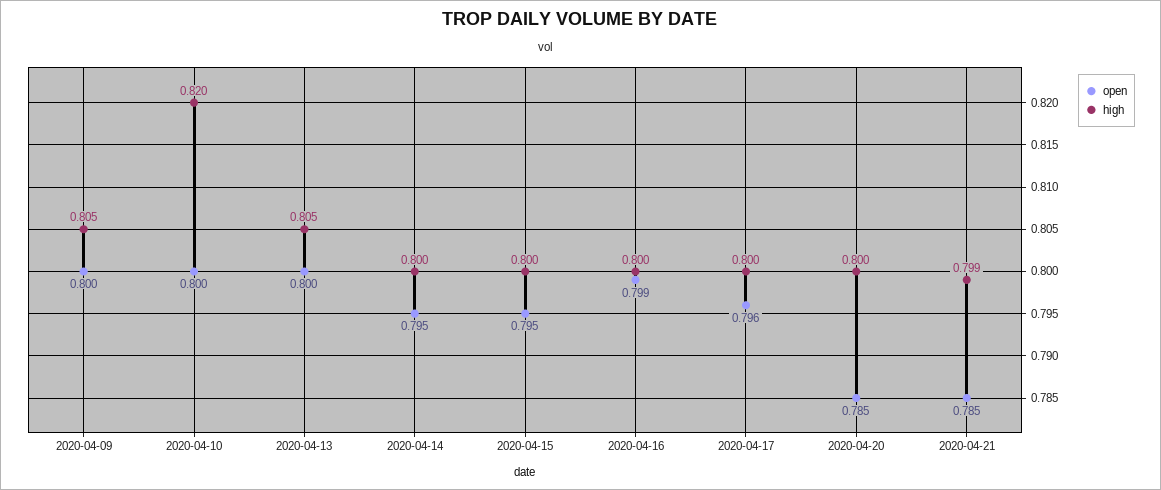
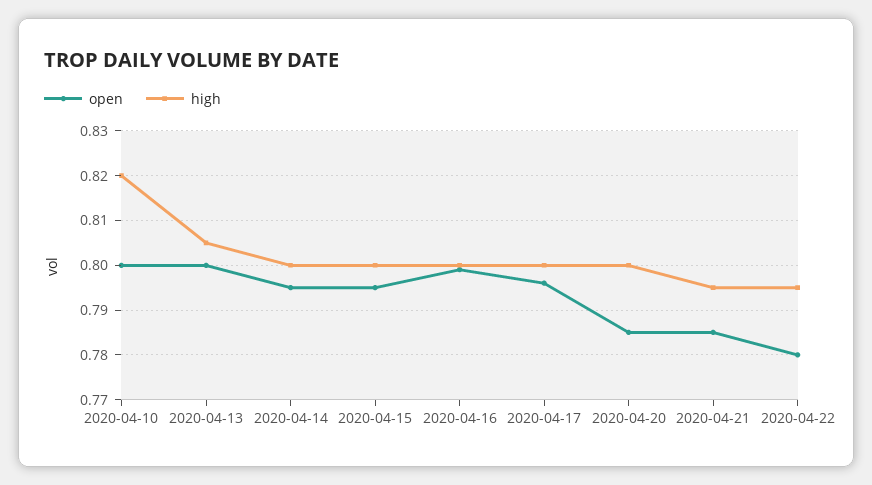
open, 2020-04-09: 0.8 -> none
high, 2020-04-09: 0.805 -> none
high, 2020-04-21: 0.799 -> 0.795
open, 2020-04-22: none -> 0.78
high, 2020-04-22: none -> 0.795

